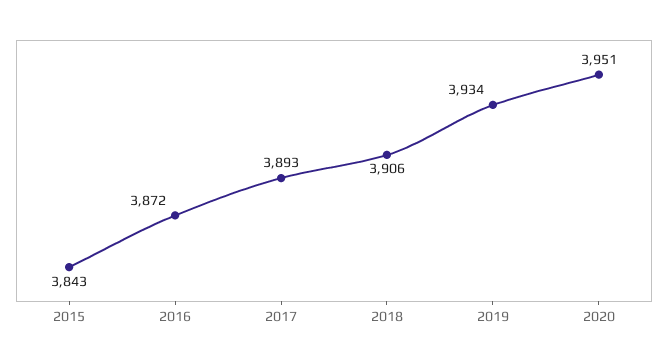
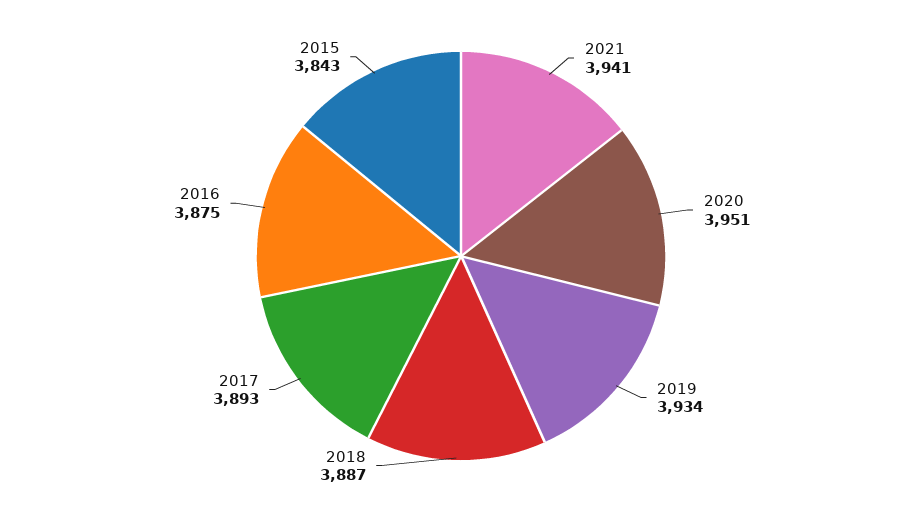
2016: 3872 -> 3875
2018: 3906 -> 3887
2021: none -> 3941

